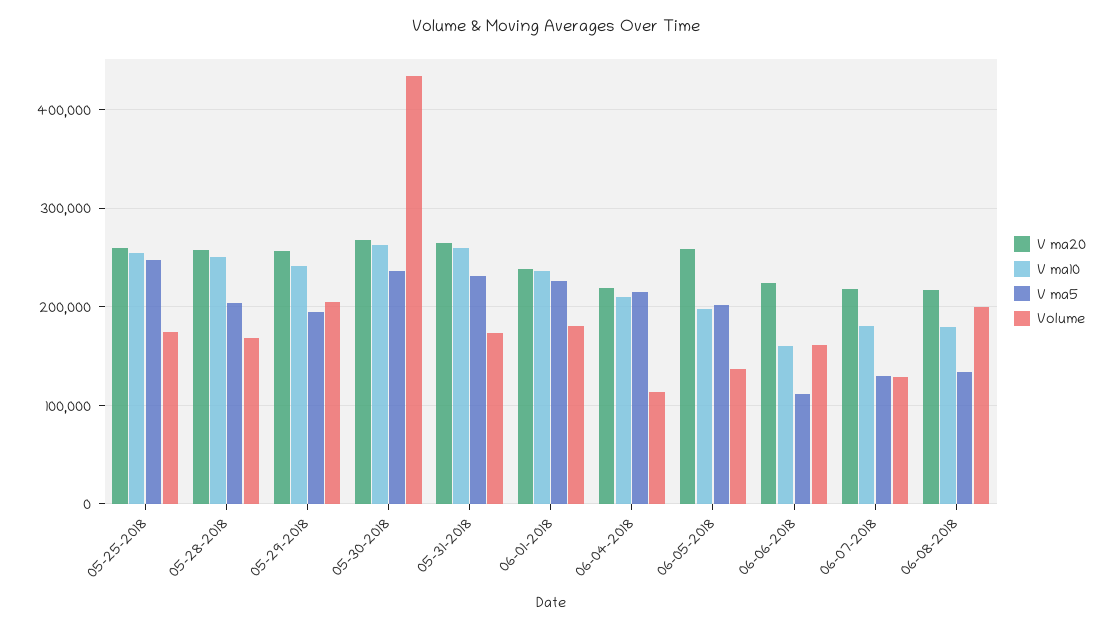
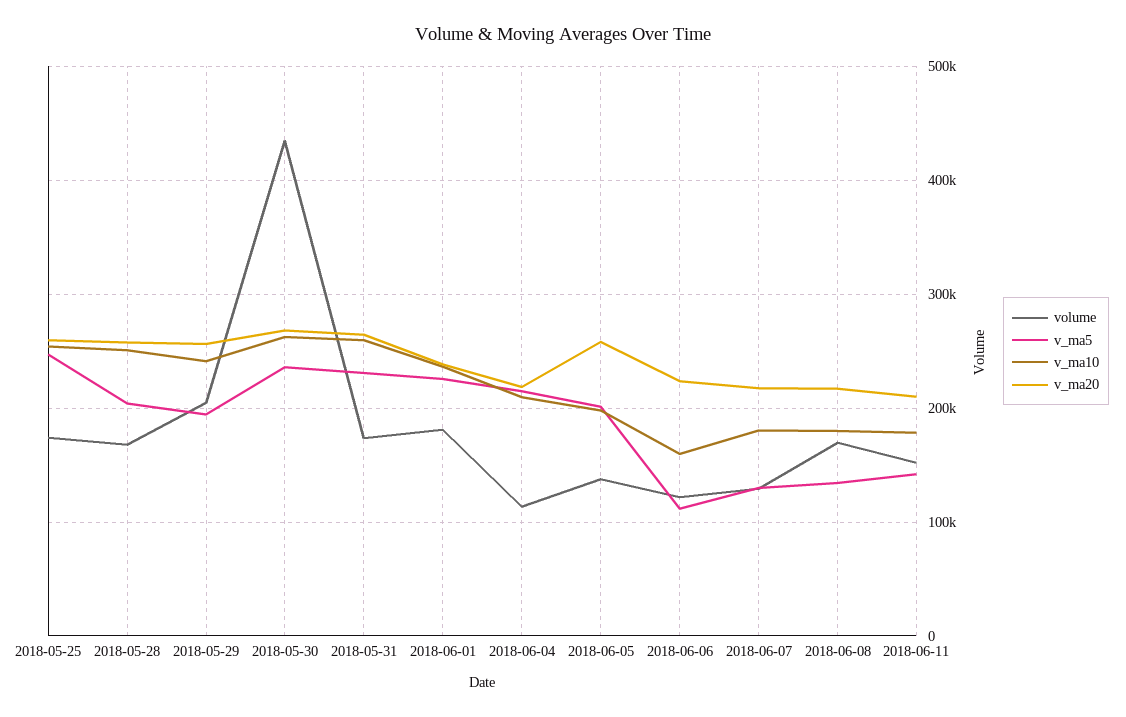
Volume, 06-06-2018: 160000 -> 120000
Volume, 06-08-2018: 200000 -> 170000
Volume, 2018-06-11: none -> 150000
V ma5, 2018-06-11: none -> 140000
V ma10, 2018-06-11: none -> 180000
V ma20, 2018-06-11: none -> 210000

